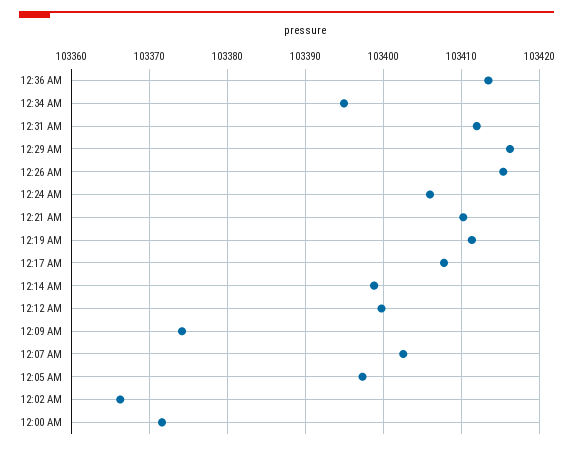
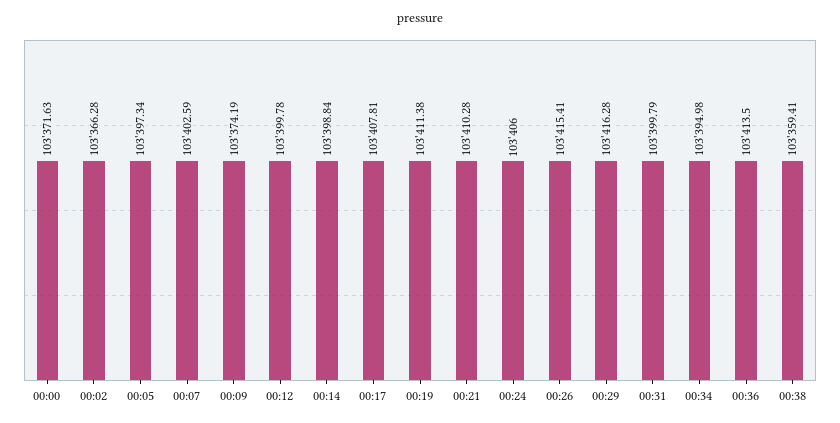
12:31 AM: 103412 -> 103399.79
00:38: none -> 103359.41

